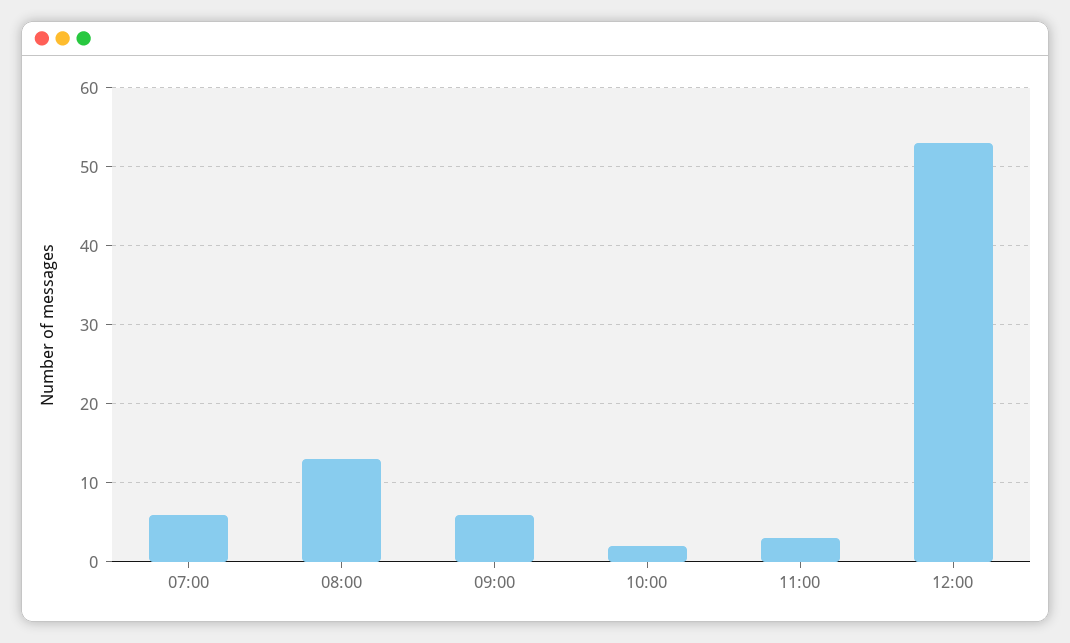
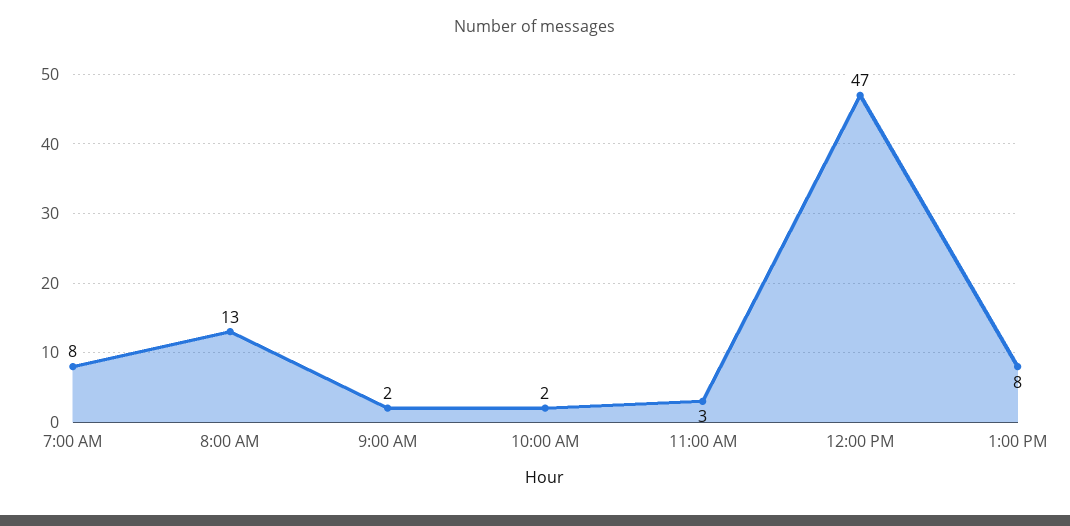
07:00: 6 -> 8
09:00: 6 -> 2
12:00: 53 -> 47
1:00 PM: none -> 8

